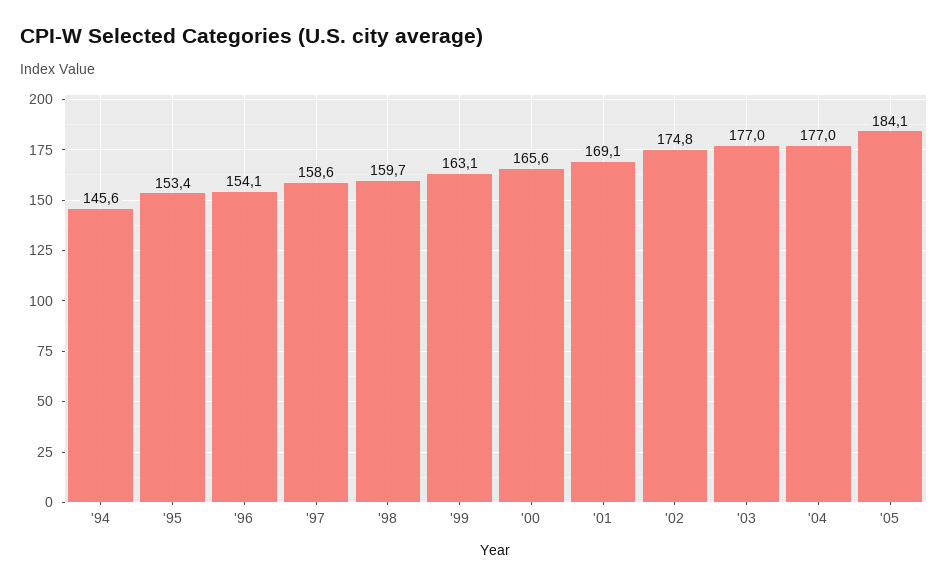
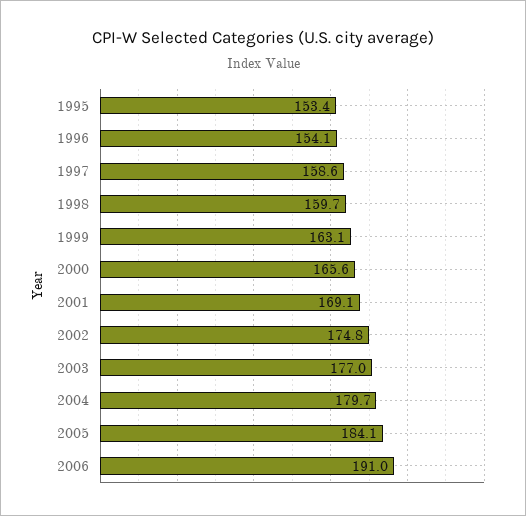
'94: 145.6 -> none
'04: 177 -> 179.7
2006: none -> 191

